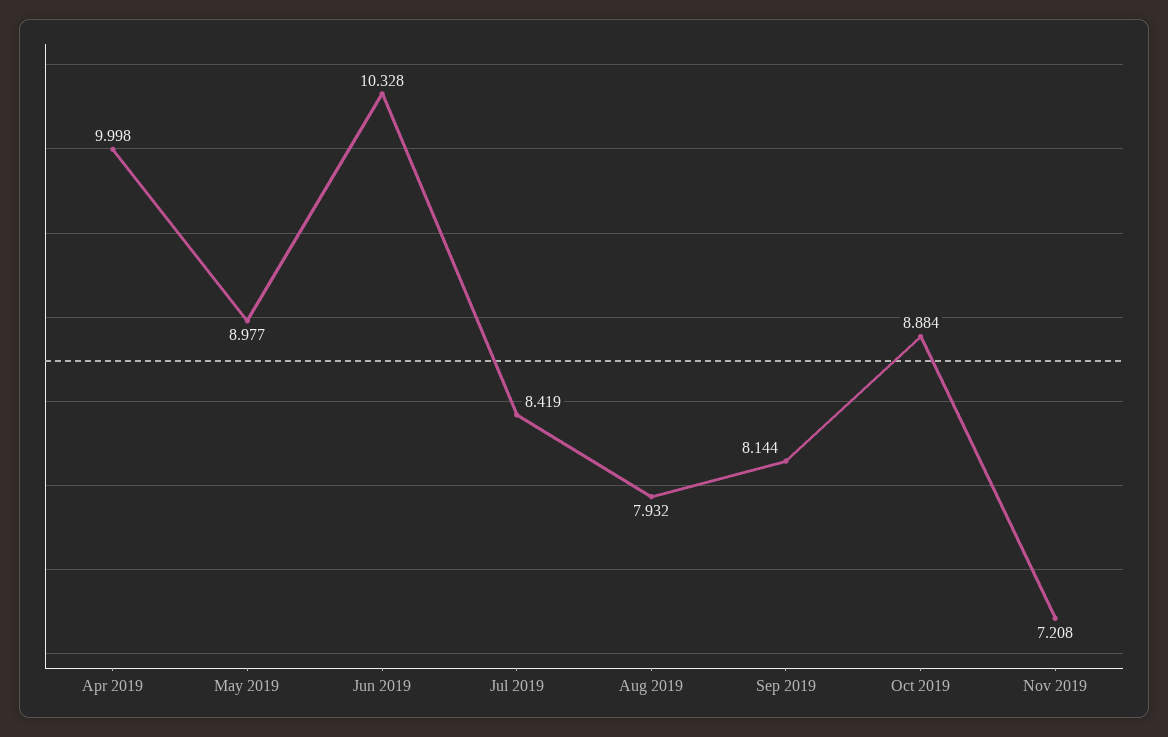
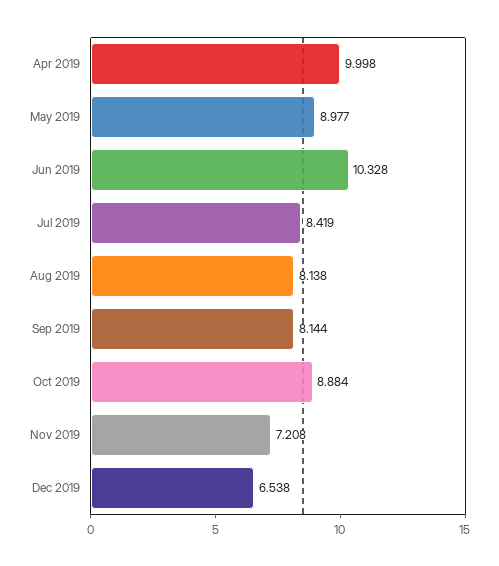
Aug 2019: 7.932 -> 8.138
Dec 2019: none -> 6.538

